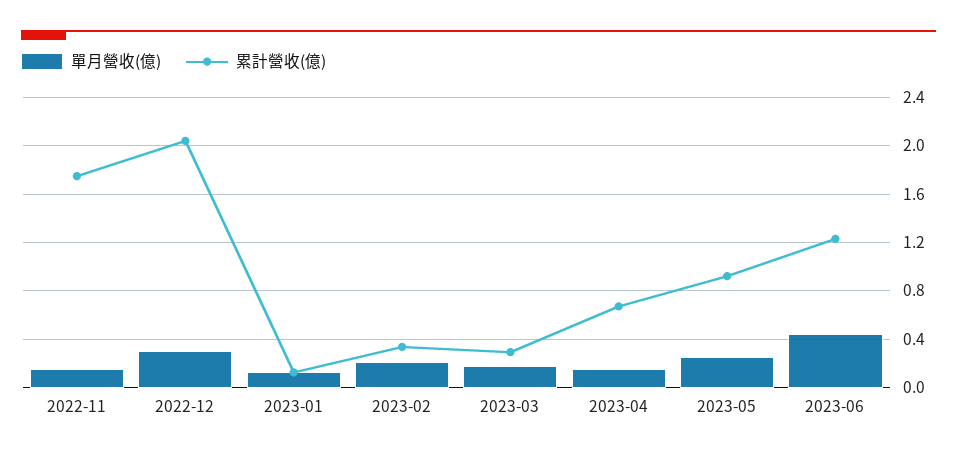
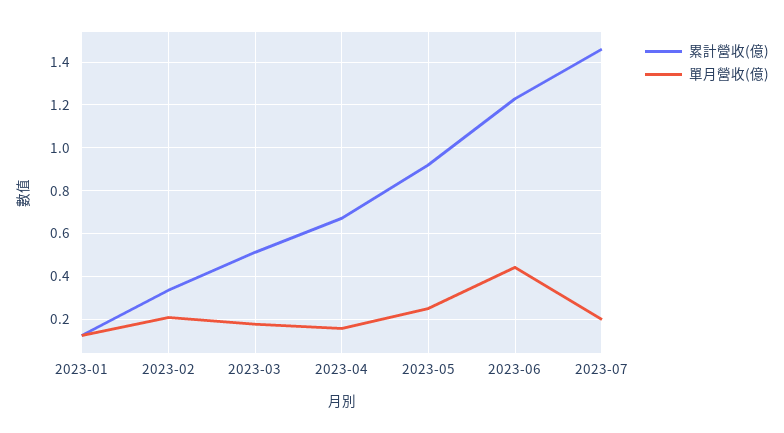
單月營收(億), 2022-11: 0.15 -> none
累計營收(億), 2022-11: 1.75 -> none
單月營收(億), 2022-12: 0.3 -> none
累計營收(億), 2022-12: 2.05 -> none
累計營收(億), 2023-03: 0.3 -> 0.5
累計營收(億), 2023-07: none -> 1.45
單月營收(億), 2023-07: none -> 0.2

